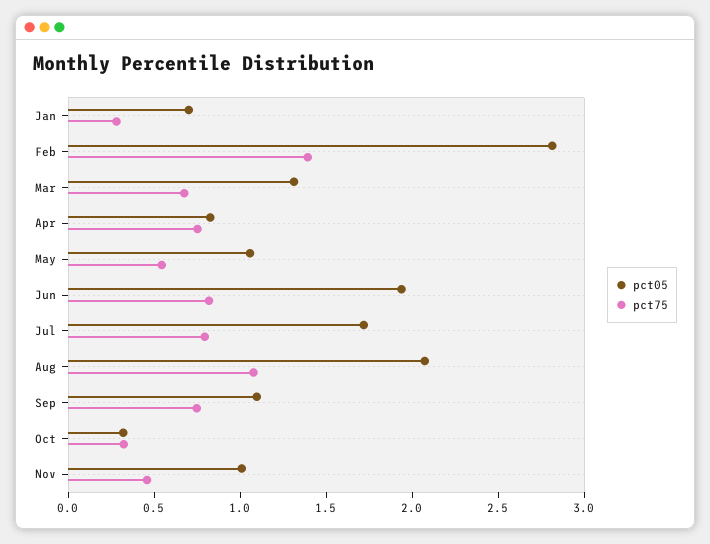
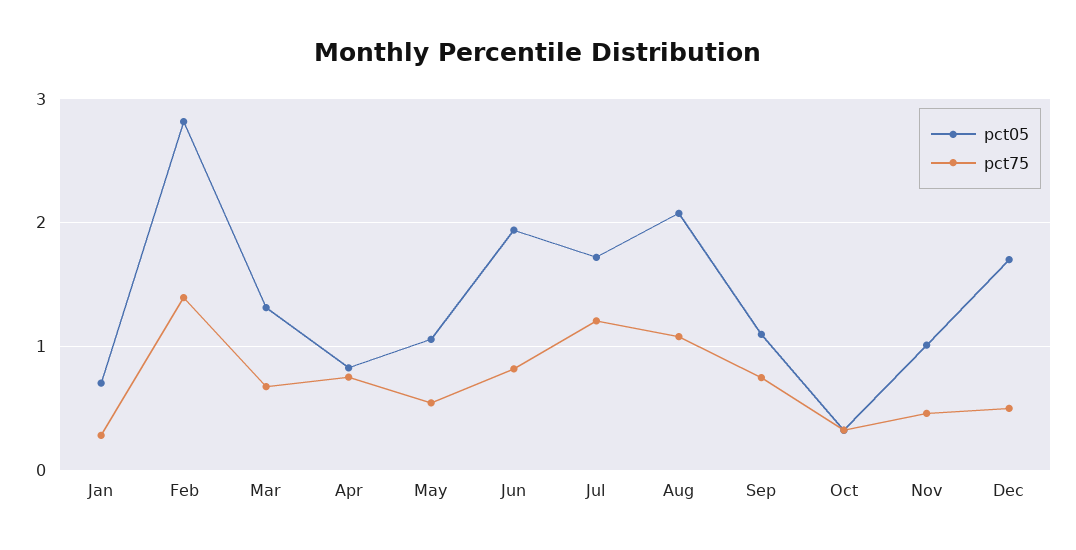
pct75, Jul: 0.8 -> 1.2
pct05, Dec: none -> 1.7
pct75, Dec: none -> 0.5

